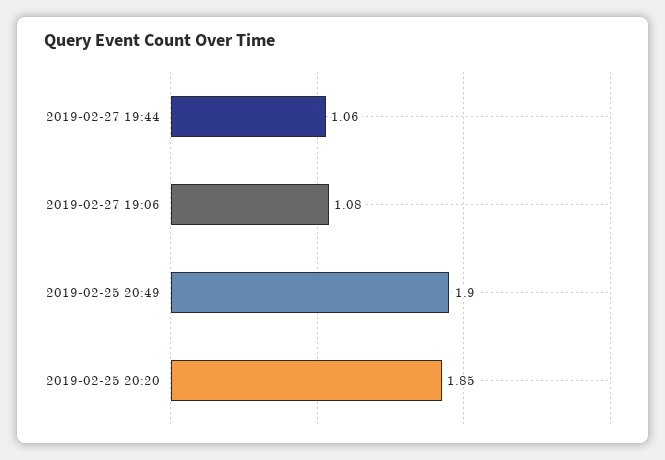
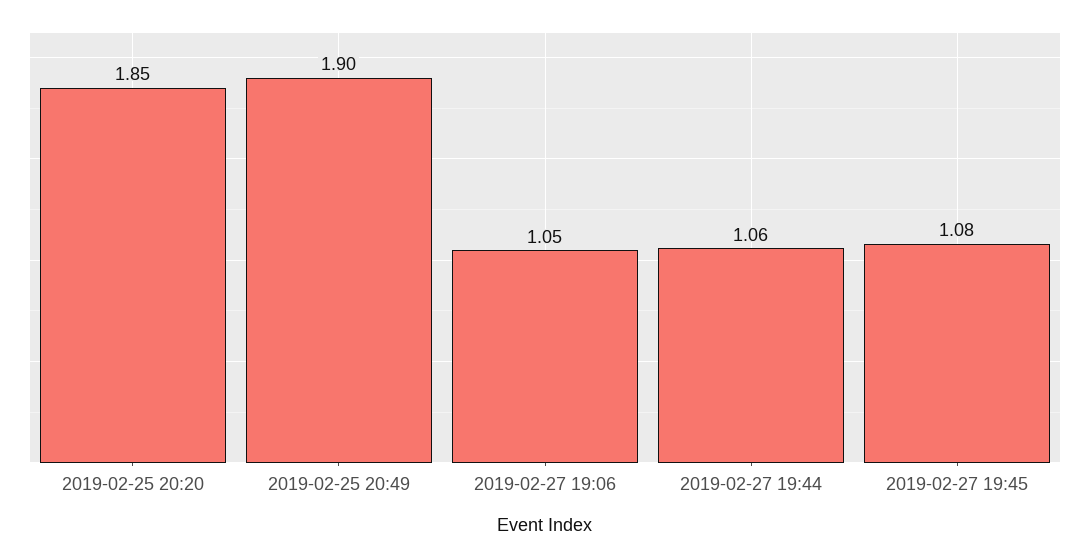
2019-02-27 19:06: 1.08 -> 1.05
2019-02-27 19:45: none -> 1.08

